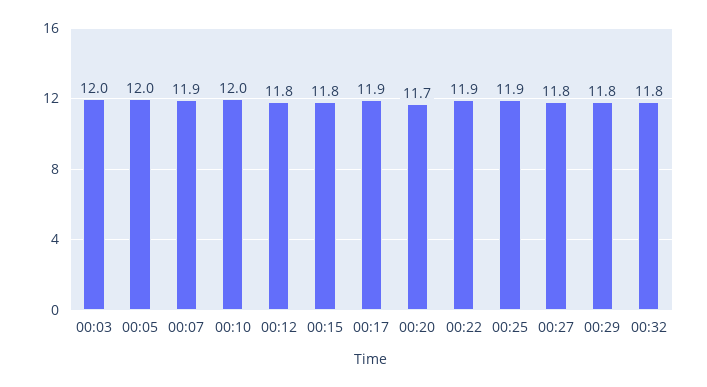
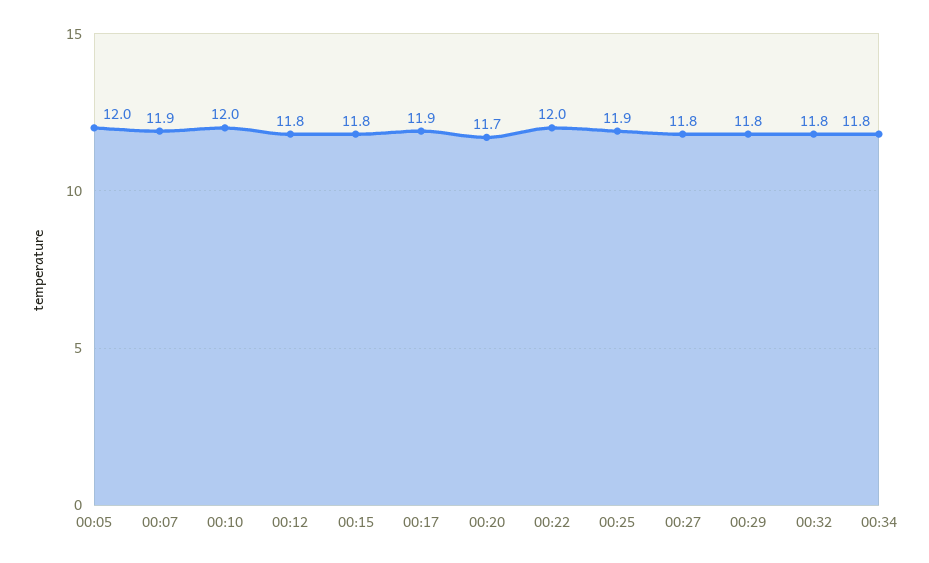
00:03: 12 -> none
00:22: 11.9 -> 12
00:34: none -> 11.8

